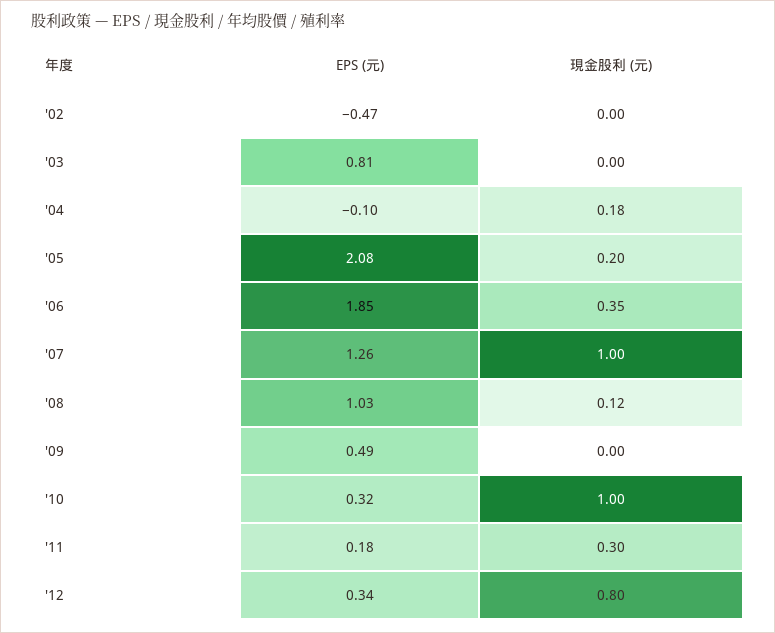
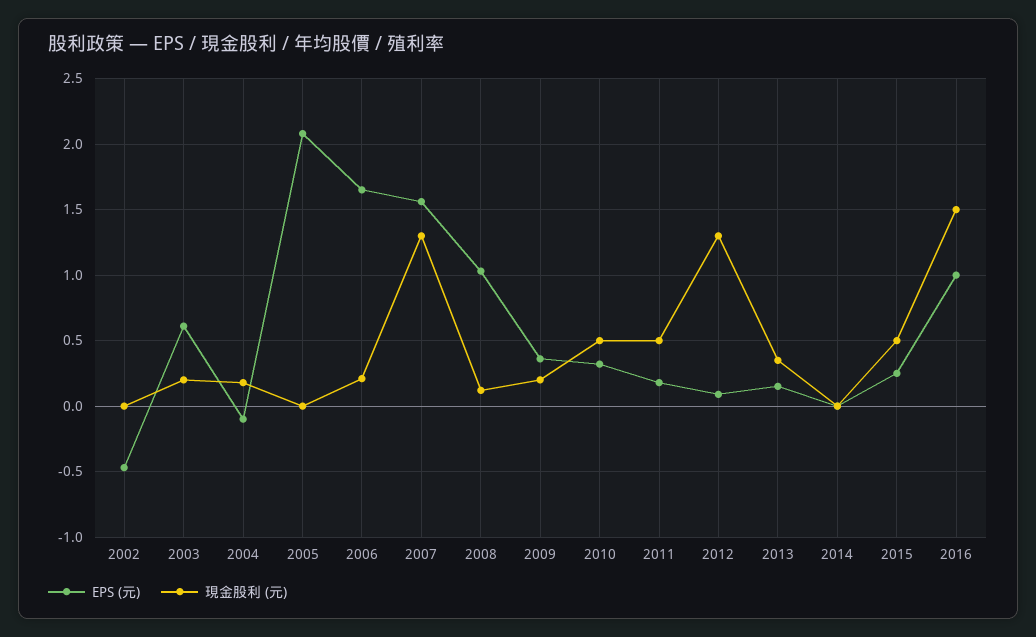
EPS (元), '03: 0.81 -> 0.6
現金股利 (元), '03: 0 -> 0.2
現金股利 (元), '05: 0.2 -> 0
EPS (元), '06: 1.85 -> 1.65
現金股利 (元), '06: 0.35 -> 0.2
EPS (元), '07: 1.26 -> 1.55
現金股利 (元), '07: 1 -> 1.3
EPS (元), '09: 0.49 -> 0.35
現金股利 (元), '09: 0 -> 0.2
現金股利 (元), '10: 1 -> 0.5
現金股利 (元), '11: 0.3 -> 0.5
EPS (元), '12: 0.34 -> 0.1
現金股利 (元), '12: 0.8 -> 1.3
EPS (元), 2013: none -> 0.15
現金股利 (元), 2013: none -> 0.35
EPS (元), 2014: none -> 0
現金股利 (元), 2014: none -> 0
EPS (元), 2015: none -> 0.25
現金股利 (元), 2015: none -> 0.5
EPS (元), 2016: none -> 1
現金股利 (元), 2016: none -> 1.5

